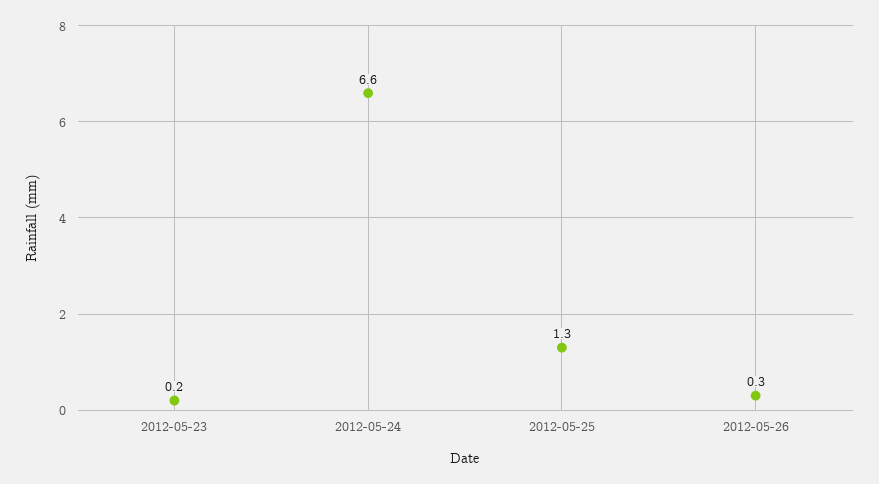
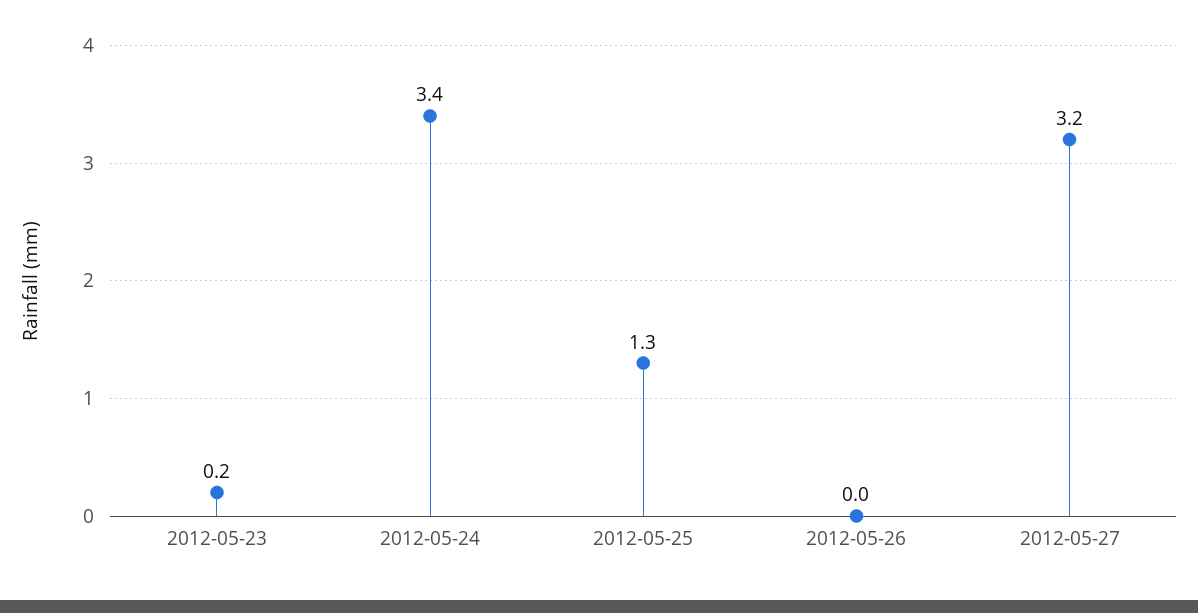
2012-05-24: 6.6 -> 3.4
2012-05-26: 0.3 -> 0
2012-05-27: none -> 3.2

